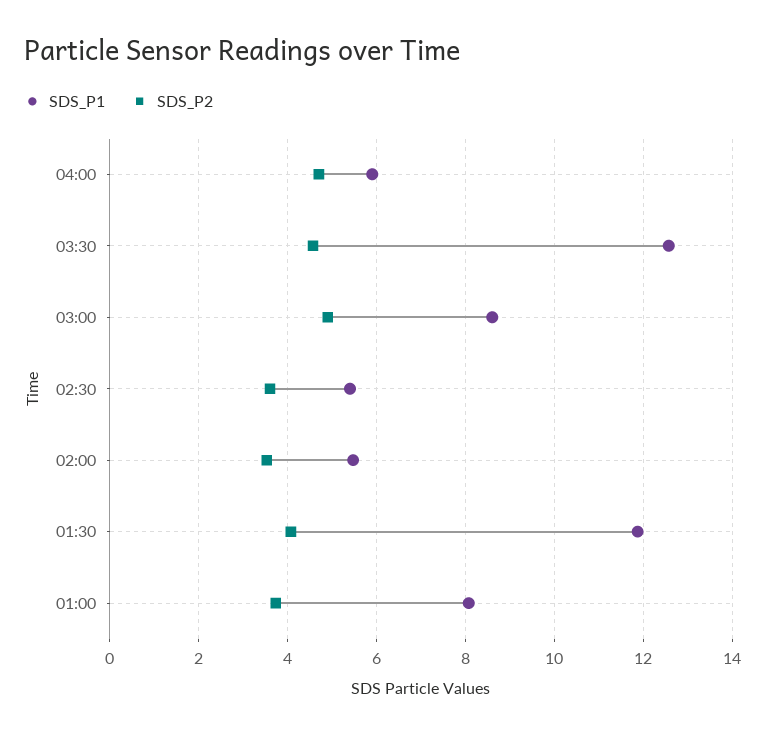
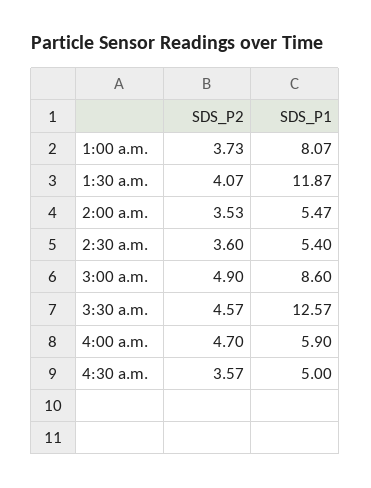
SDS_P2, 4:30 a.m.: none -> 3.57
SDS_P1, 4:30 a.m.: none -> 5

